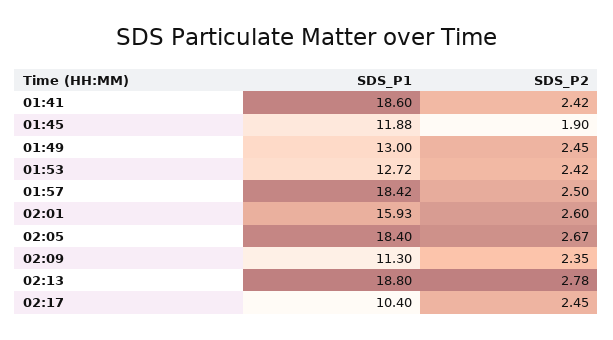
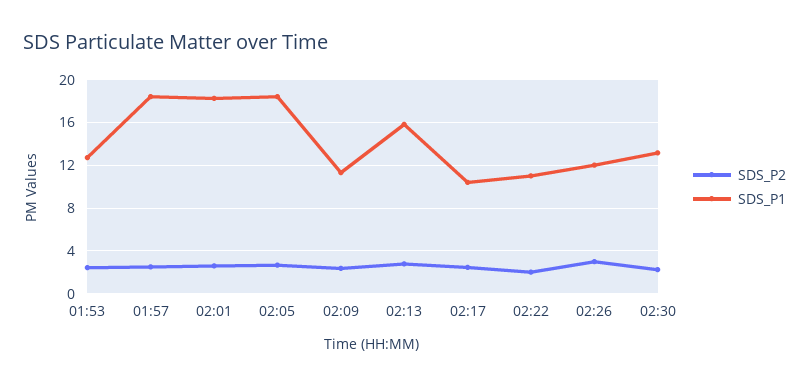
SDS_P1, 01:41: 18.6 -> none
SDS_P2, 01:41: 2.42 -> none
SDS_P1, 01:45: 11.88 -> none
SDS_P2, 01:45: 1.9 -> none
SDS_P1, 01:49: 13 -> none
SDS_P2, 01:49: 2.45 -> none
SDS_P1, 02:01: 15.93 -> 18
SDS_P1, 02:13: 18.8 -> 16
SDS_P2, 02:22: none -> 2
SDS_P1, 02:22: none -> 11
SDS_P2, 02:26: none -> 3
SDS_P1, 02:26: none -> 12
SDS_P2, 02:30: none -> 2
SDS_P1, 02:30: none -> 13

